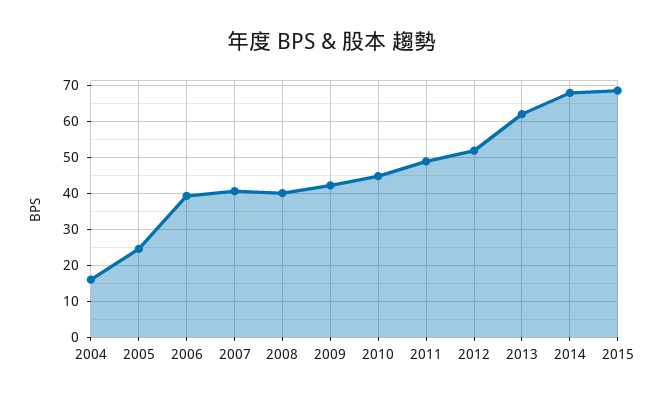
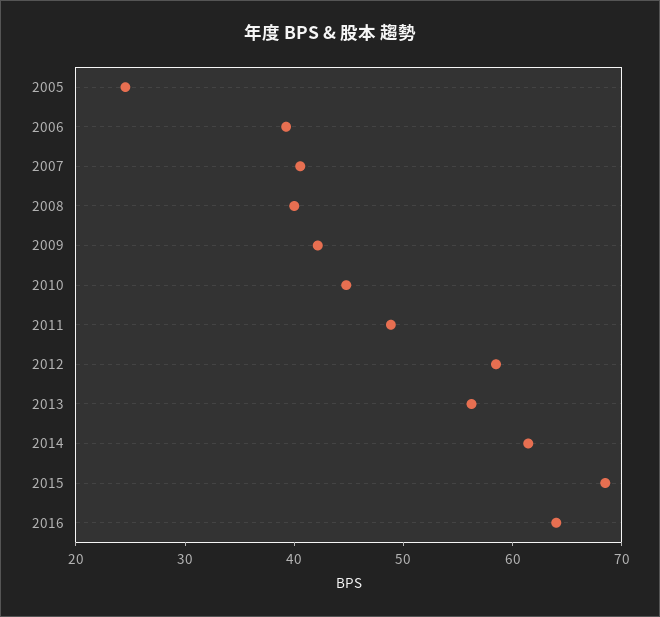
2004: 16 -> none
2012: 52 -> 58
2013: 62 -> 56
2014: 68 -> 62
2016: none -> 64

